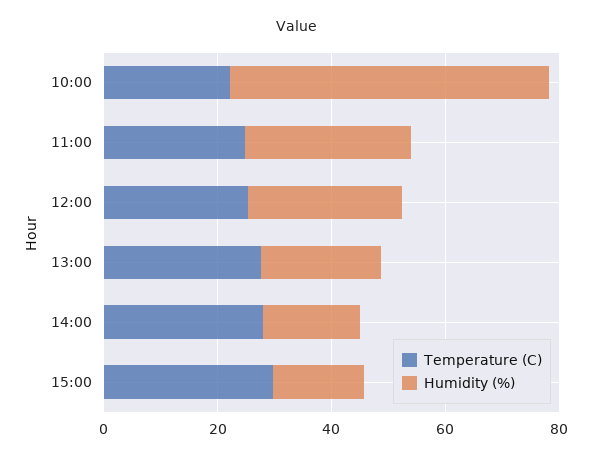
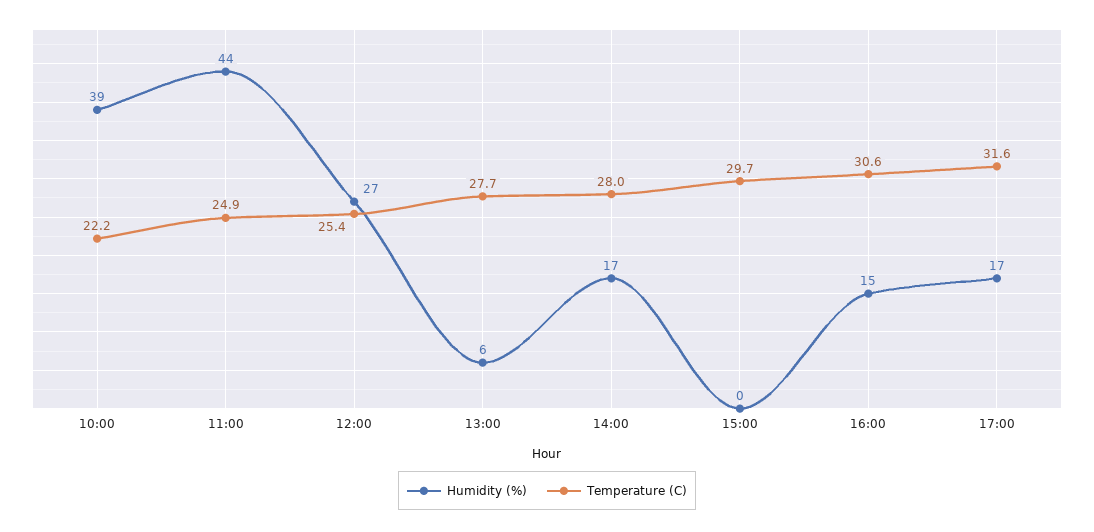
Humidity (%), 10:00: 55 -> 39
Humidity (%), 11:00: 30 -> 44
Humidity (%), 13:00: 20 -> 6
Humidity (%), 15:00: 15 -> 0
Humidity (%), 16:00: none -> 15
Temperature (C), 16:00: none -> 30.6
Humidity (%), 17:00: none -> 17
Temperature (C), 17:00: none -> 31.6

